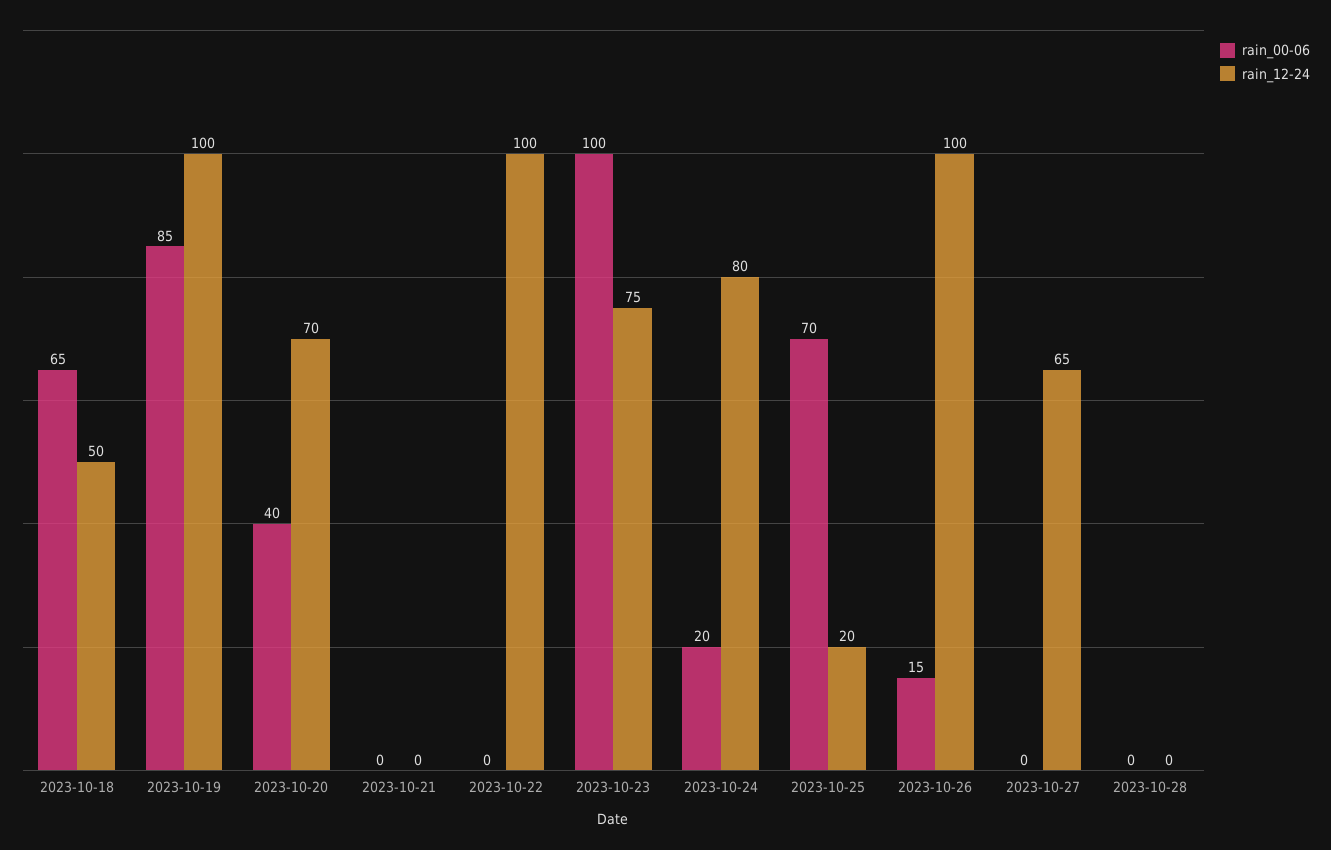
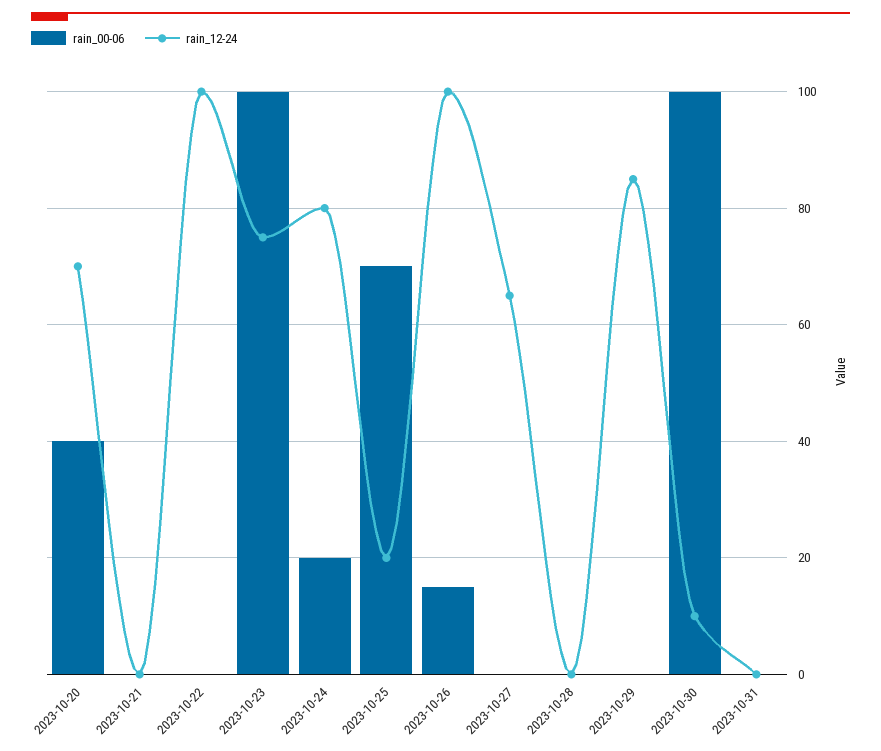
rain_00-06, 2023-10-18: 65 -> none
rain_12-24, 2023-10-18: 50 -> none
rain_00-06, 2023-10-19: 85 -> none
rain_12-24, 2023-10-19: 100 -> none
rain_00-06, 2023-10-29: none -> 0
rain_12-24, 2023-10-29: none -> 85
rain_00-06, 2023-10-30: none -> 100
rain_12-24, 2023-10-30: none -> 10
rain_00-06, 2023-10-31: none -> 0
rain_12-24, 2023-10-31: none -> 0

